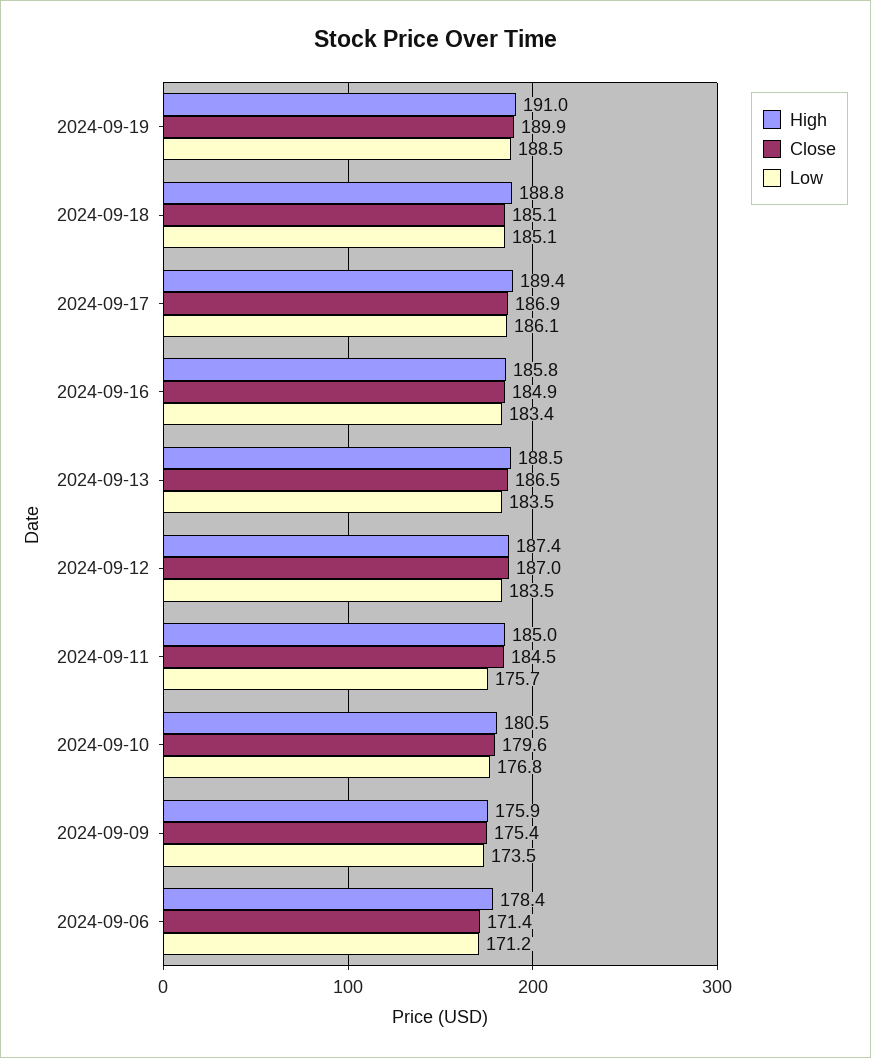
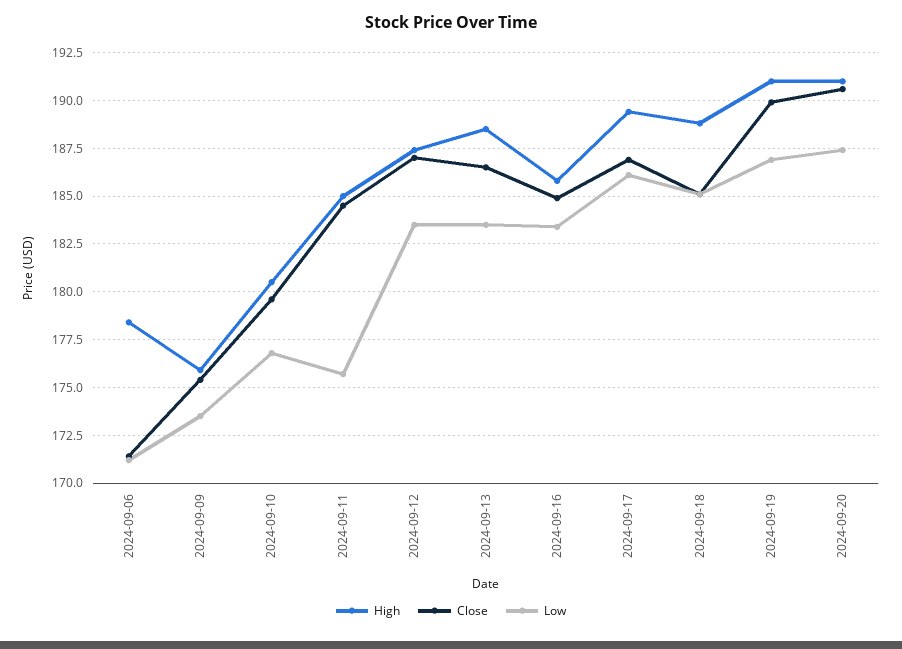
Low, 2024-09-19: 188.5 -> 187
High, 2024-09-20: none -> 191
Close, 2024-09-20: none -> 190.5
Low, 2024-09-20: none -> 187.5

